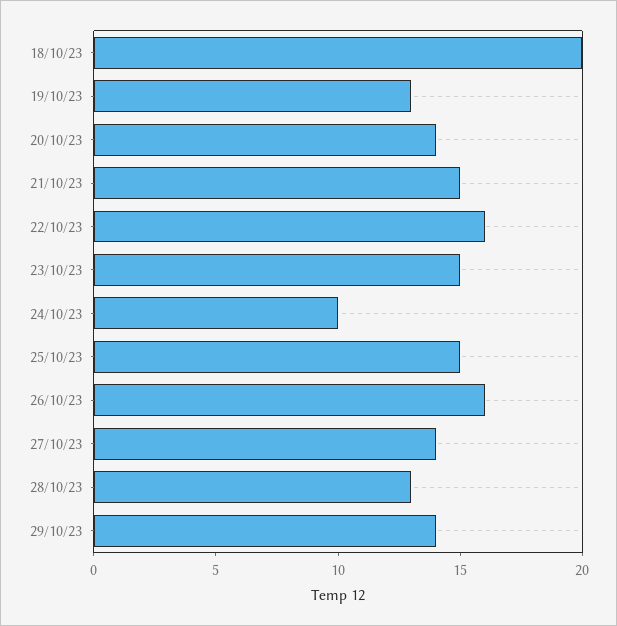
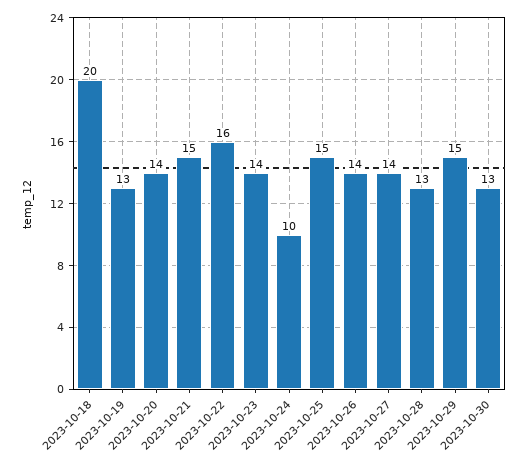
23/10/23: 15 -> 14
26/10/23: 16 -> 14
29/10/23: 14 -> 15
2023-10-30: none -> 13

